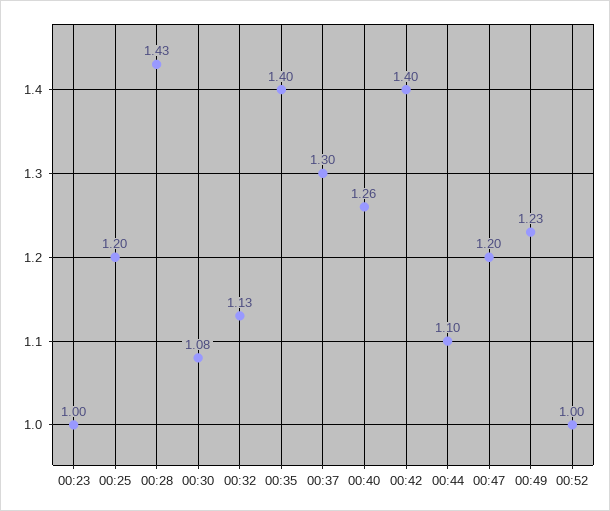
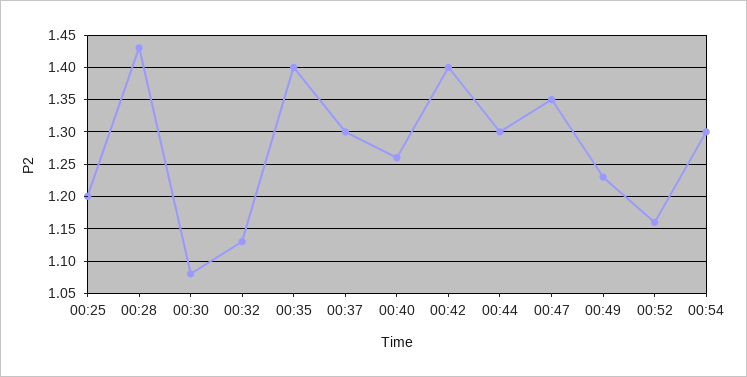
00:23: 1 -> none
00:44: 1.1 -> 1.3
00:47: 1.2 -> 1.35
00:52: 1 -> 1.16
00:54: none -> 1.3

